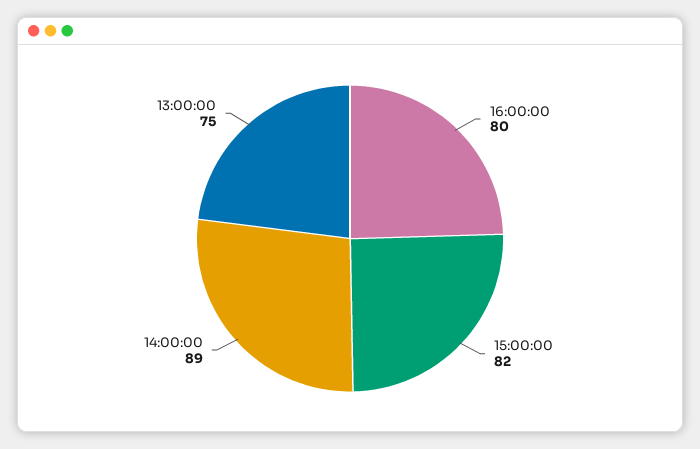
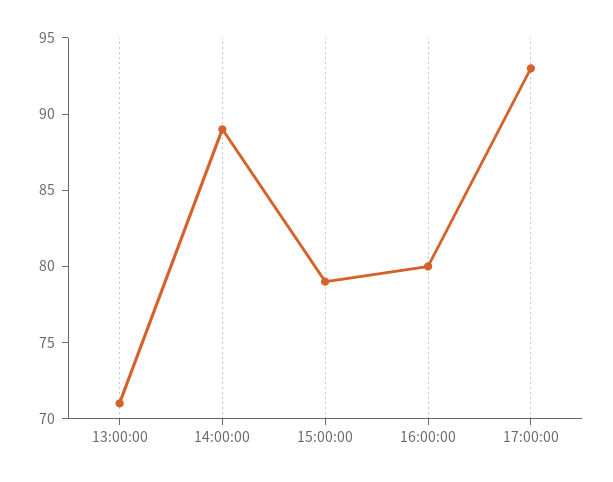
15:00:00: 82 -> 79
13:00:00: 75 -> 71
17:00:00: none -> 93

